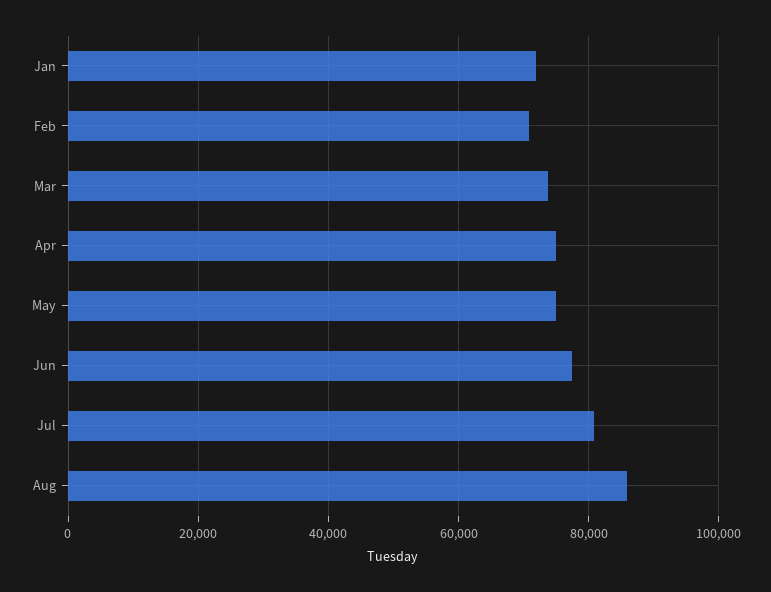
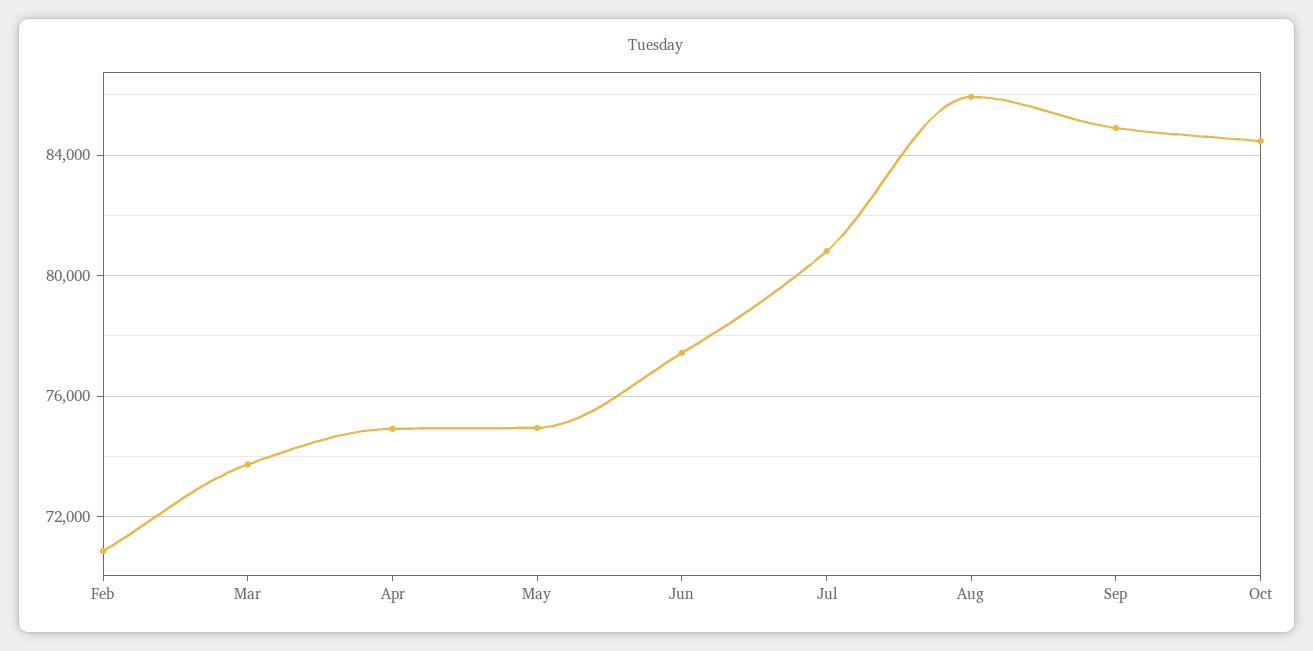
Jan: 72000 -> none
Sep: none -> 85000
Oct: none -> 84500

